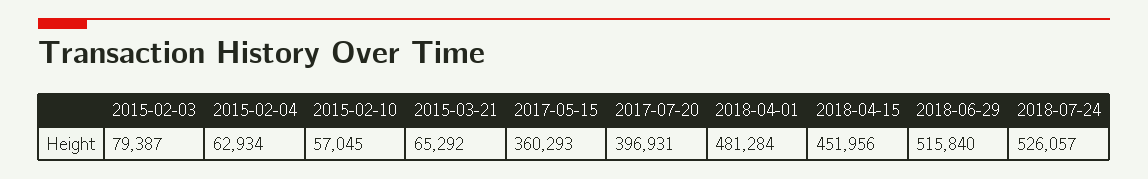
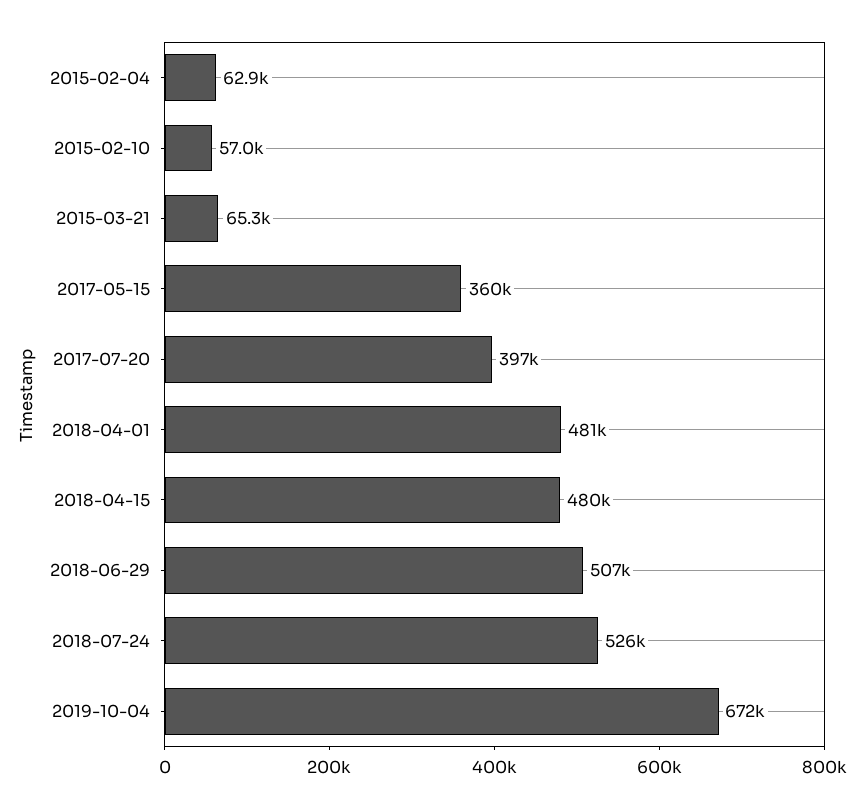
2015-02-03: 79387 -> none
2018-04-15: 451956 -> 480000
2018-06-29: 515840 -> 507000
2019-10-04: none -> 672000

